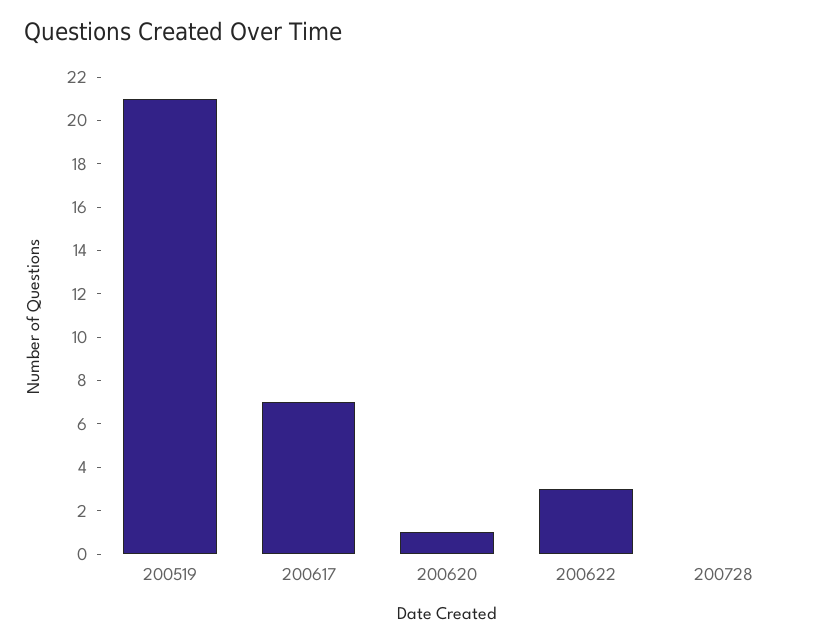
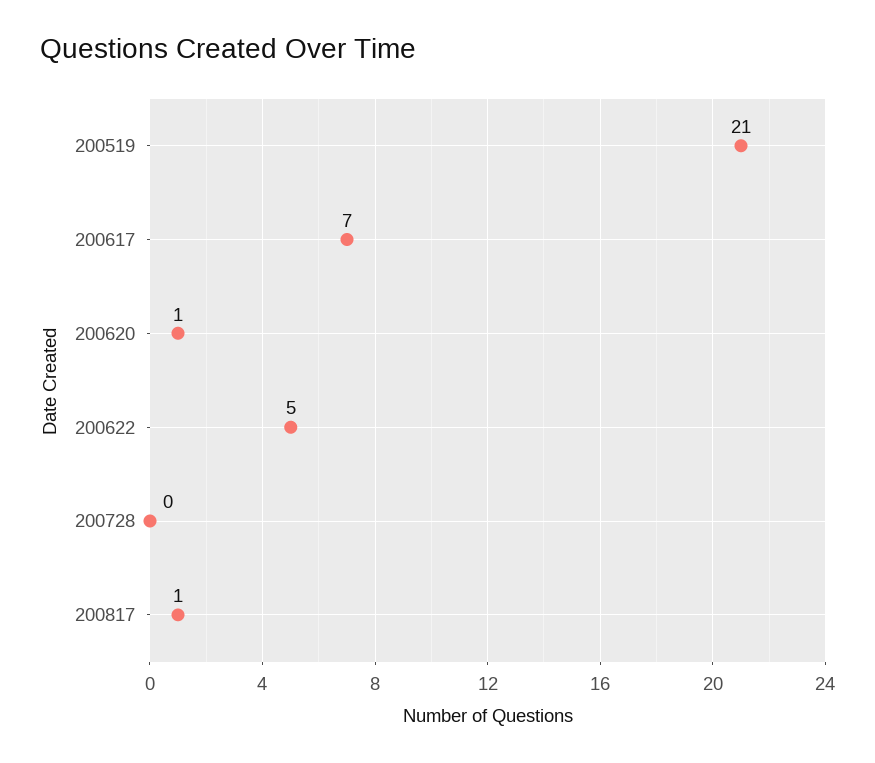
200622: 3 -> 5
200817: none -> 1

